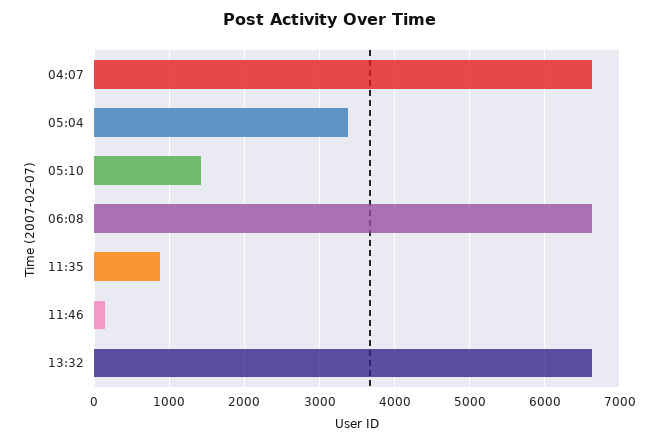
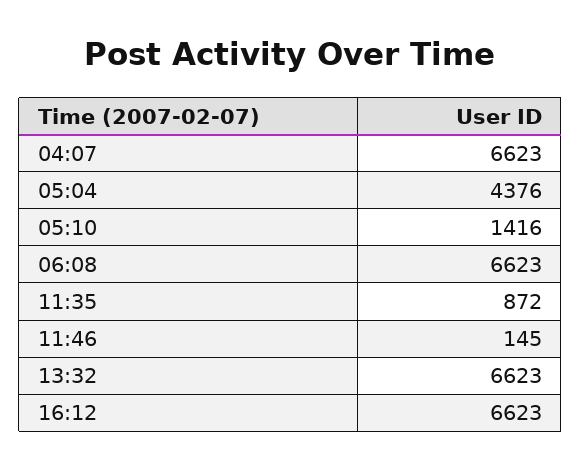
05:04: 3400 -> 4376
16:12: none -> 6623

